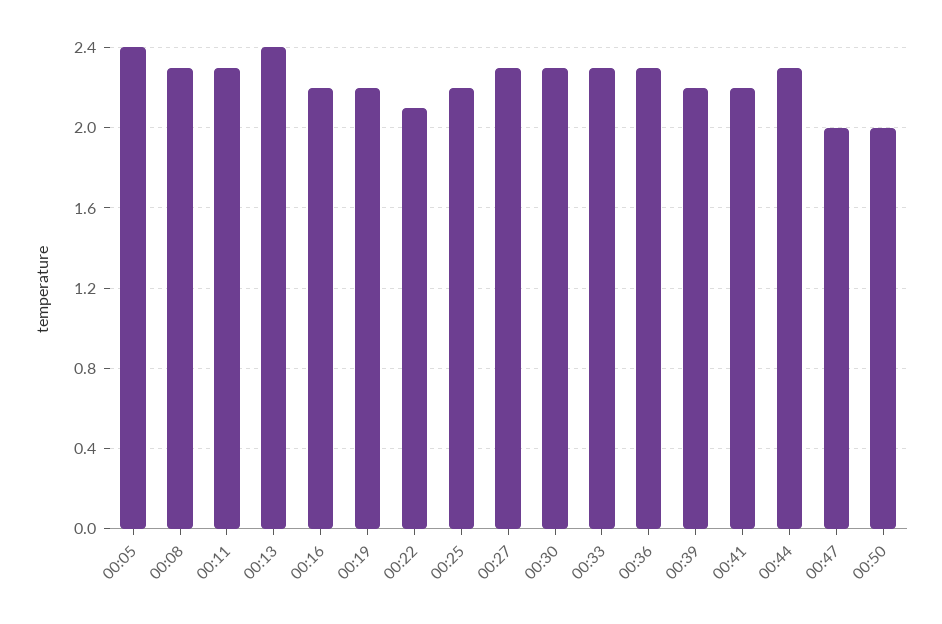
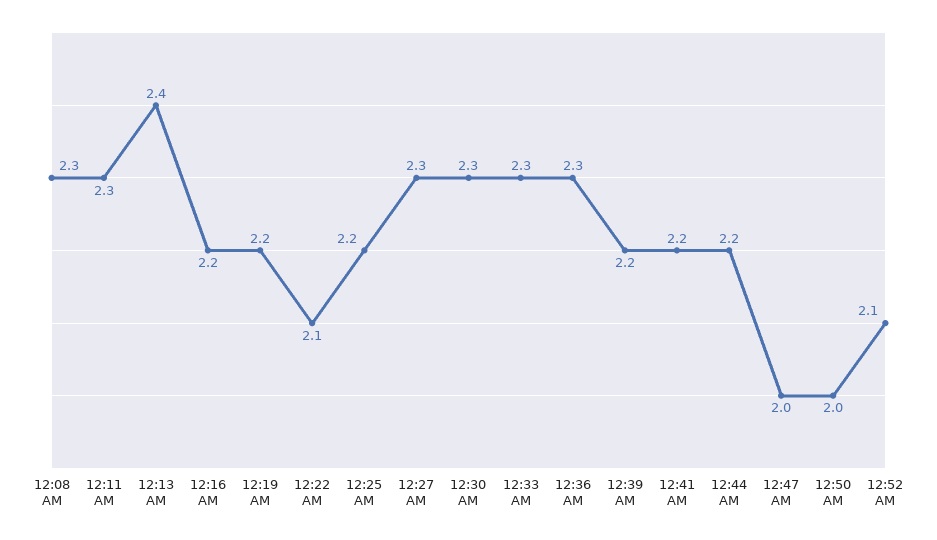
00:05: 2.4 -> none
00:44: 2.3 -> 2.2
12:52 AM: none -> 2.1

